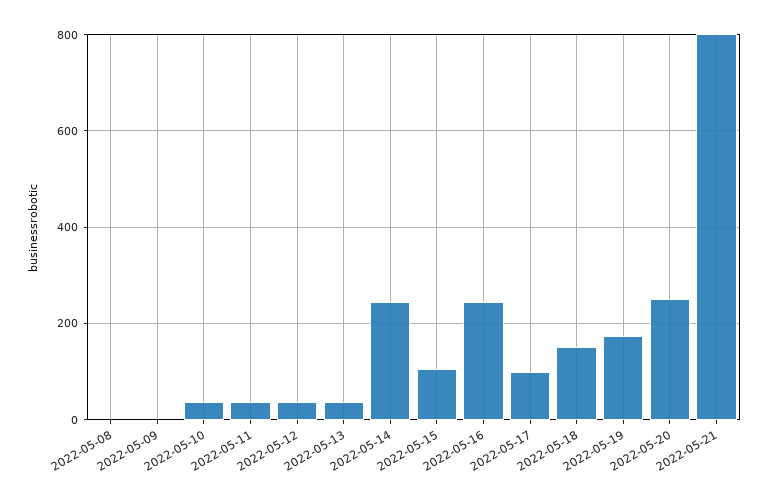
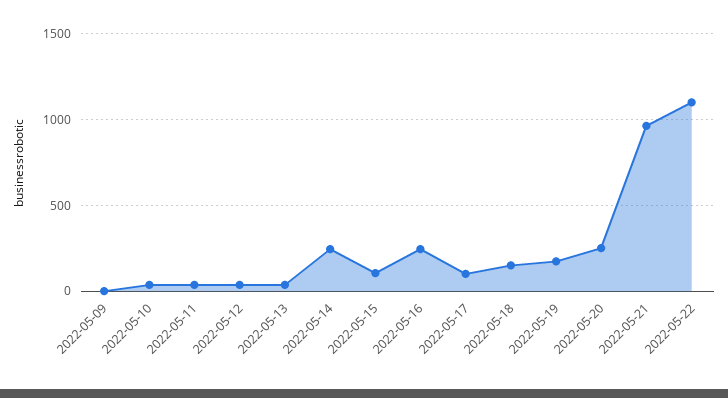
2022-05-08: 0 -> none
2022-05-21: 800 -> 950
2022-05-22: none -> 1100

